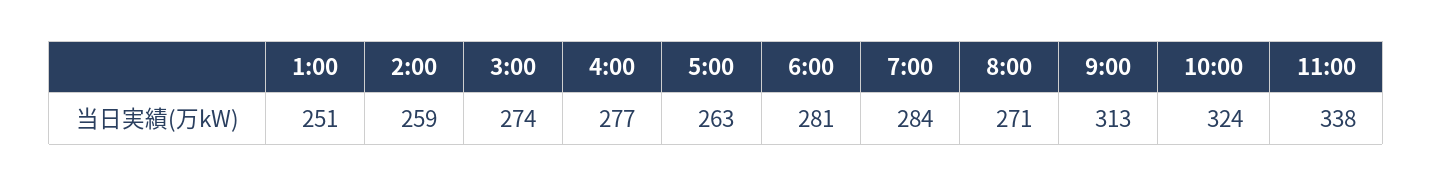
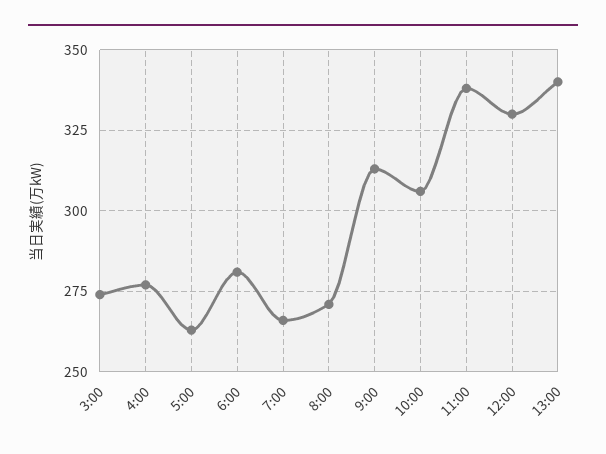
1:00: 251 -> none
2:00: 259 -> none
7:00: 284 -> 265
10:00: 324 -> 305
12:00: none -> 330
13:00: none -> 340

